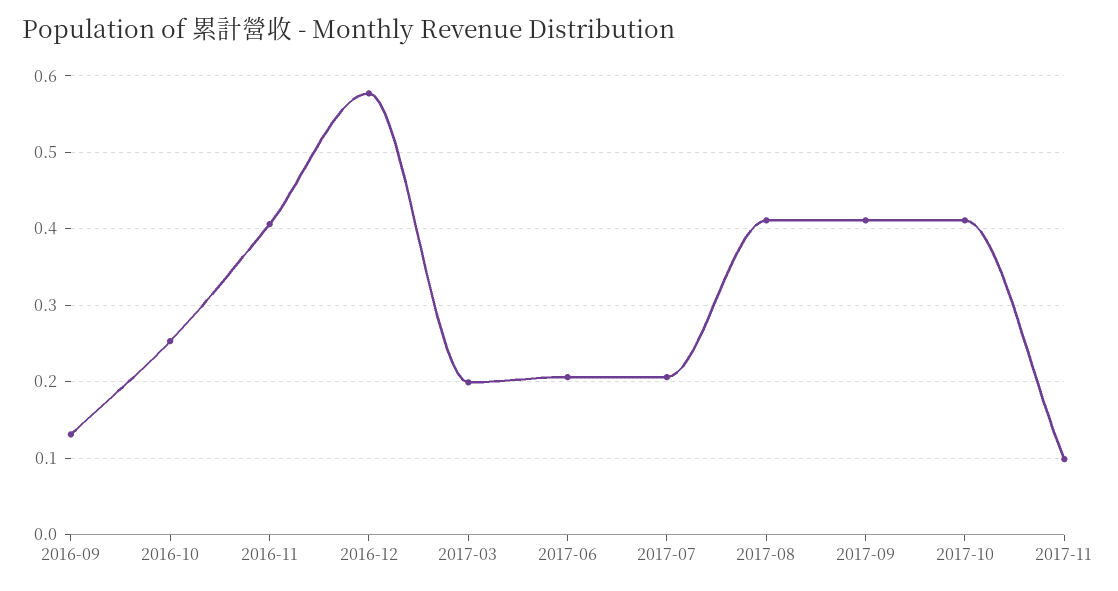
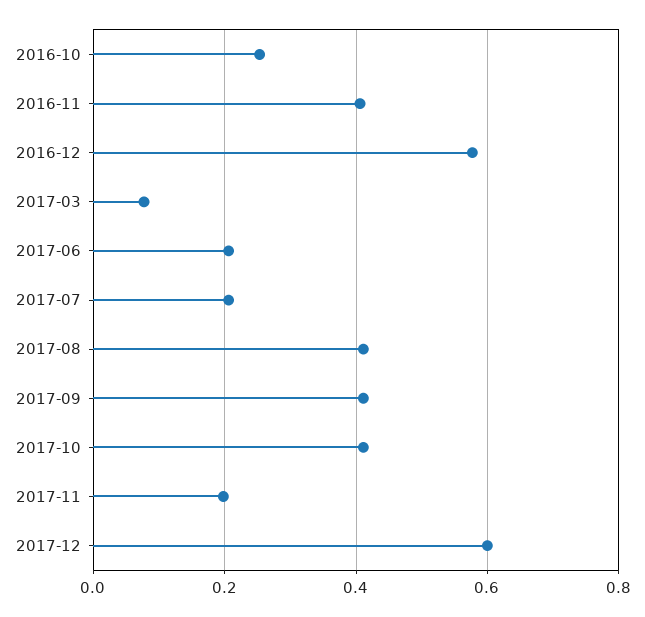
2016-09: 0.13 -> none
2017-03: 0.2 -> 0.08
2017-11: 0.1 -> 0.2
2017-12: none -> 0.6

